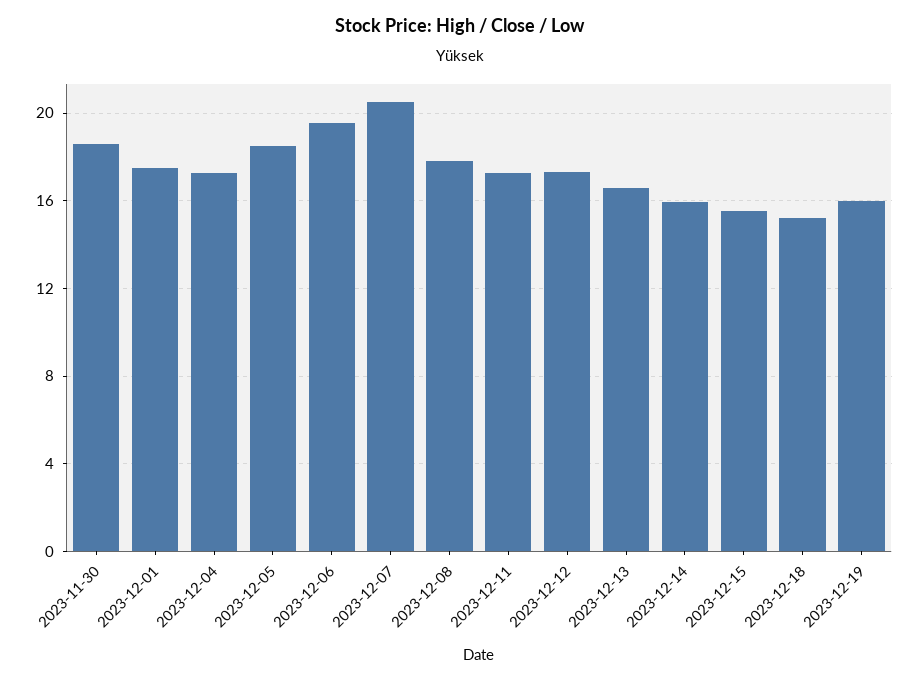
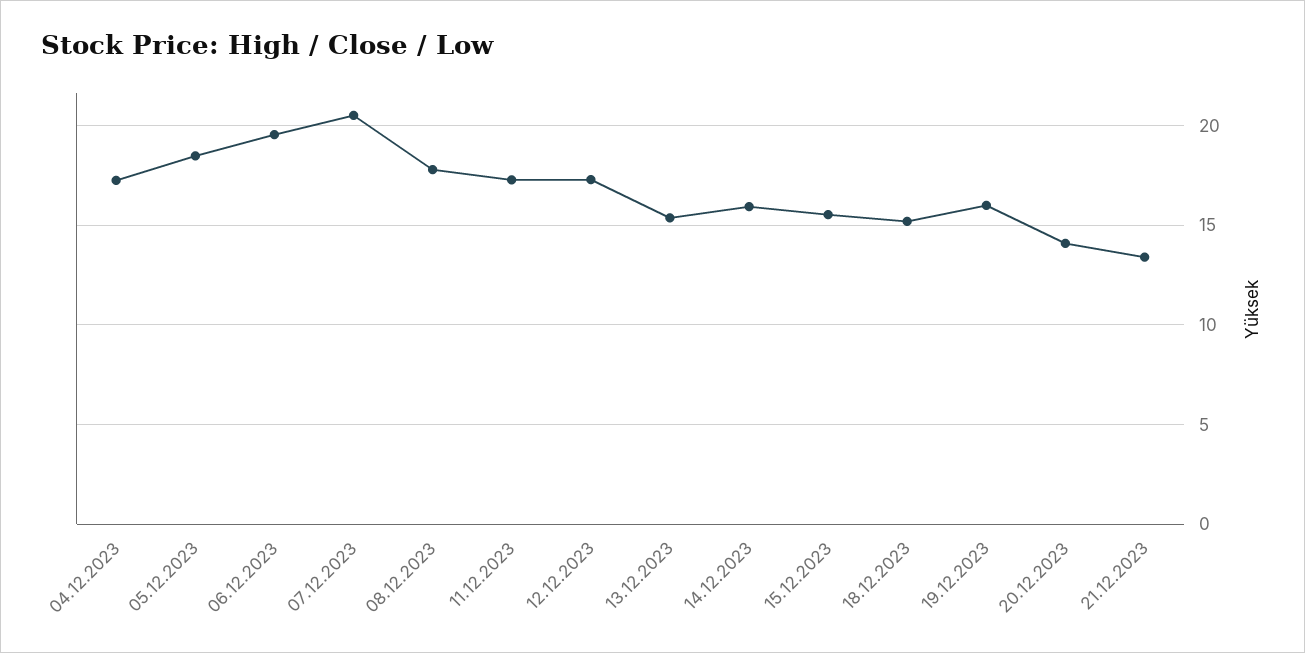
2023-11-30: 18.5 -> none
2023-12-01: 17.5 -> none
2023-12-13: 16.5 -> 15.5
20.12.2023: none -> 14
21.12.2023: none -> 13.5

